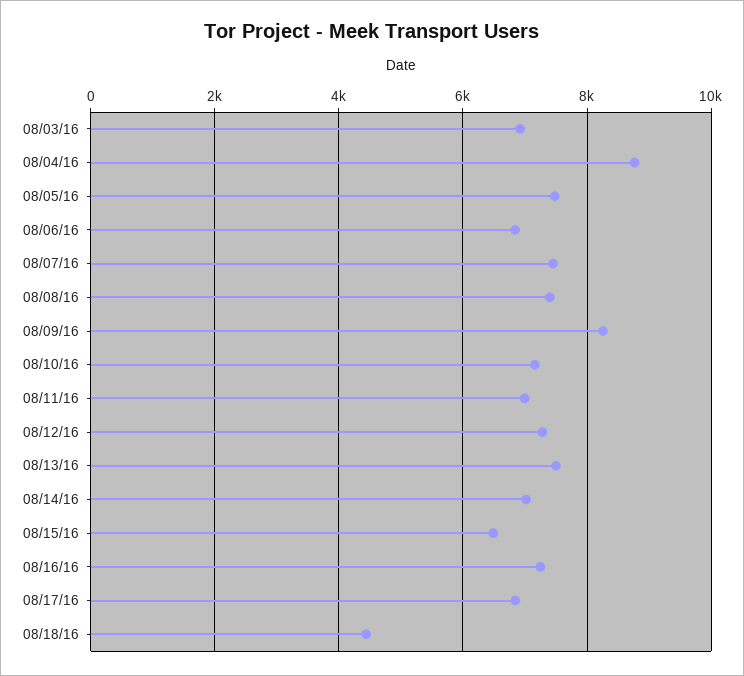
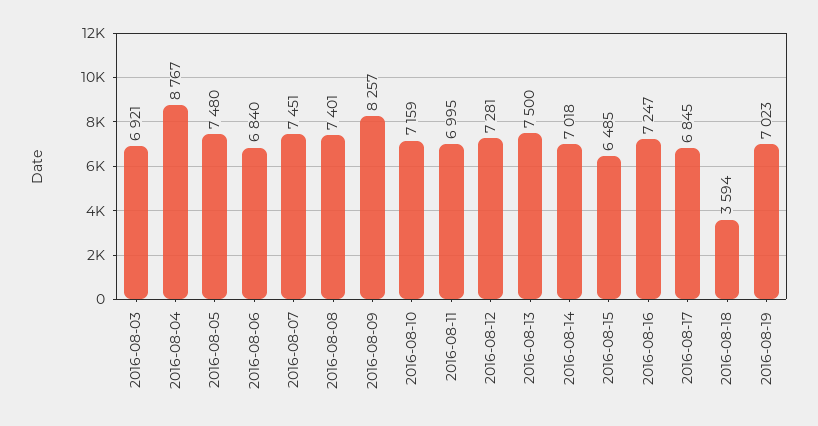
08/18/16: 4400 -> 3594
2016-08-19: none -> 7023

